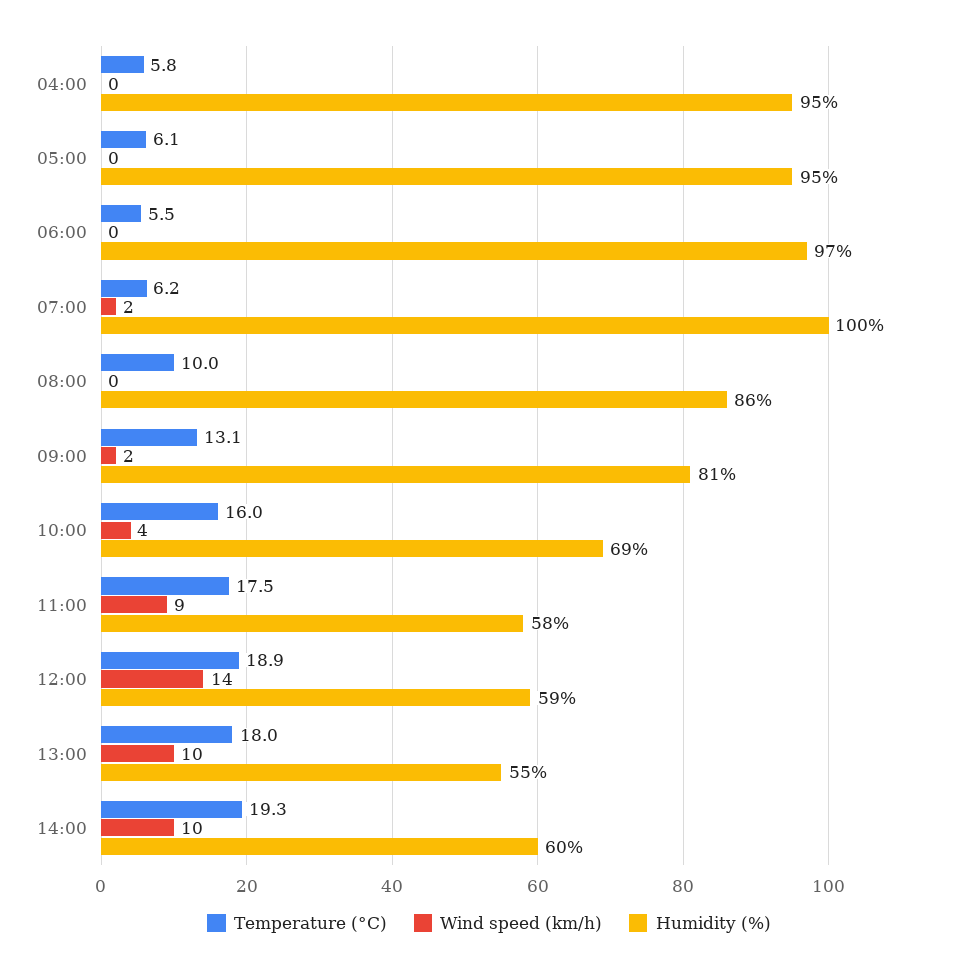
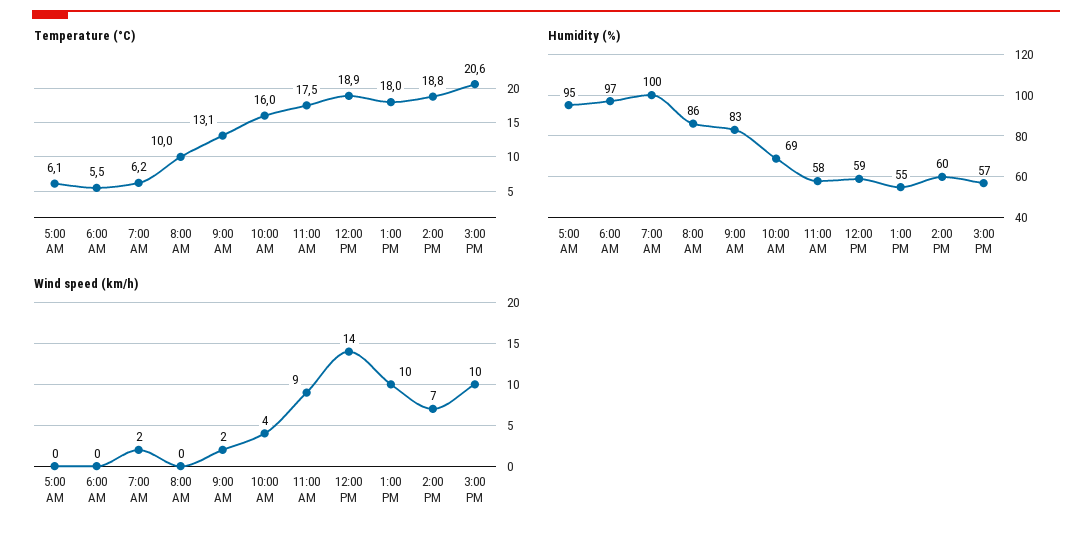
Temperature (°C), 04:00: 5.8 -> none
Wind speed (km/h), 04:00: 0 -> none
Humidity (%), 04:00: 95 -> none
Humidity (%), 09:00: 81 -> 83
Temperature (°C), 14:00: 19.3 -> 18.8
Wind speed (km/h), 14:00: 10 -> 7
Temperature (°C), 3:00 PM: none -> 20.6
Humidity (%), 3:00 PM: none -> 57
Wind speed (km/h), 3:00 PM: none -> 10

